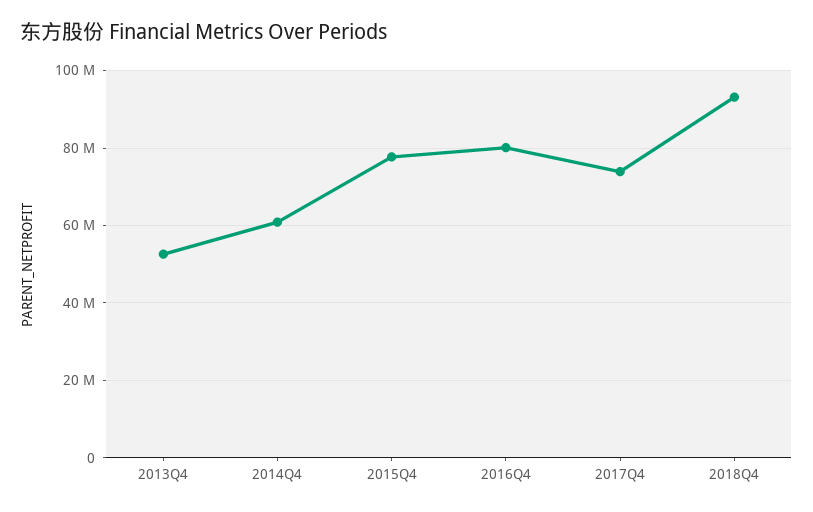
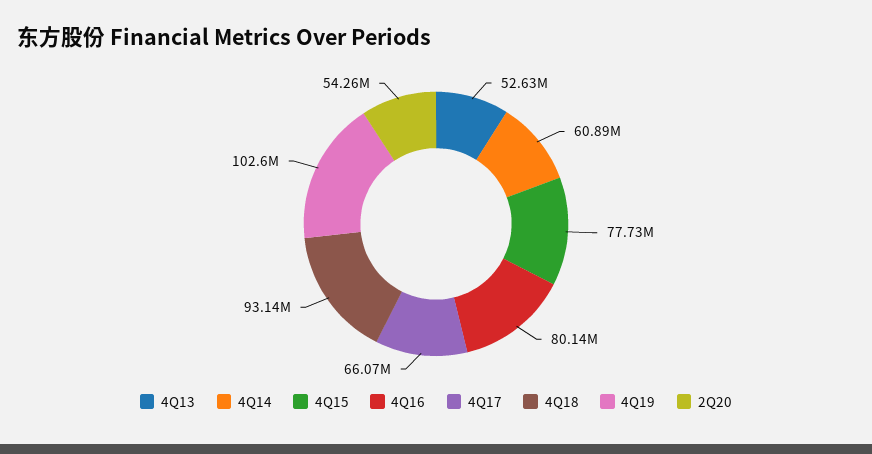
2017Q4: 74000000 -> 66070000
4Q19: none -> 102600000
2Q20: none -> 54260000

